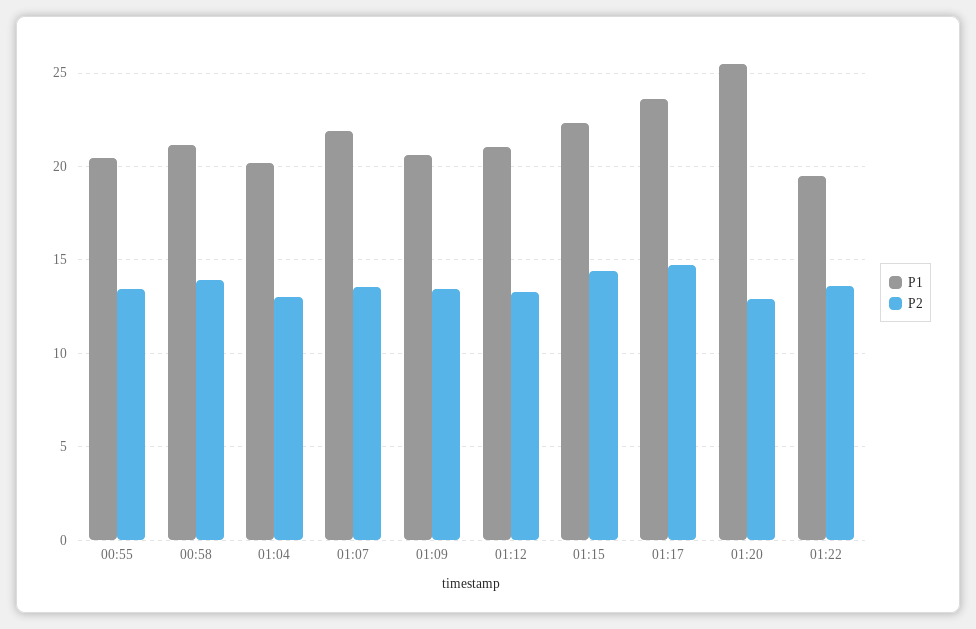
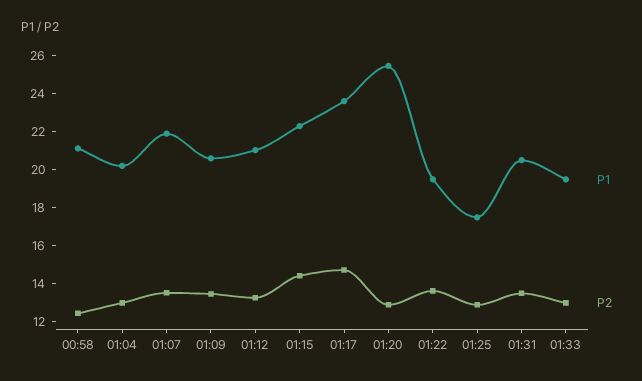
P1, 00:55: 20.5 -> none
P2, 00:55: 13.5 -> none
P2, 00:58: 14 -> 12.5
P1, 01:25: none -> 17.5
P2, 01:25: none -> 13
P1, 01:31: none -> 20.5
P2, 01:31: none -> 13.5
P1, 01:33: none -> 19.5
P2, 01:33: none -> 13

